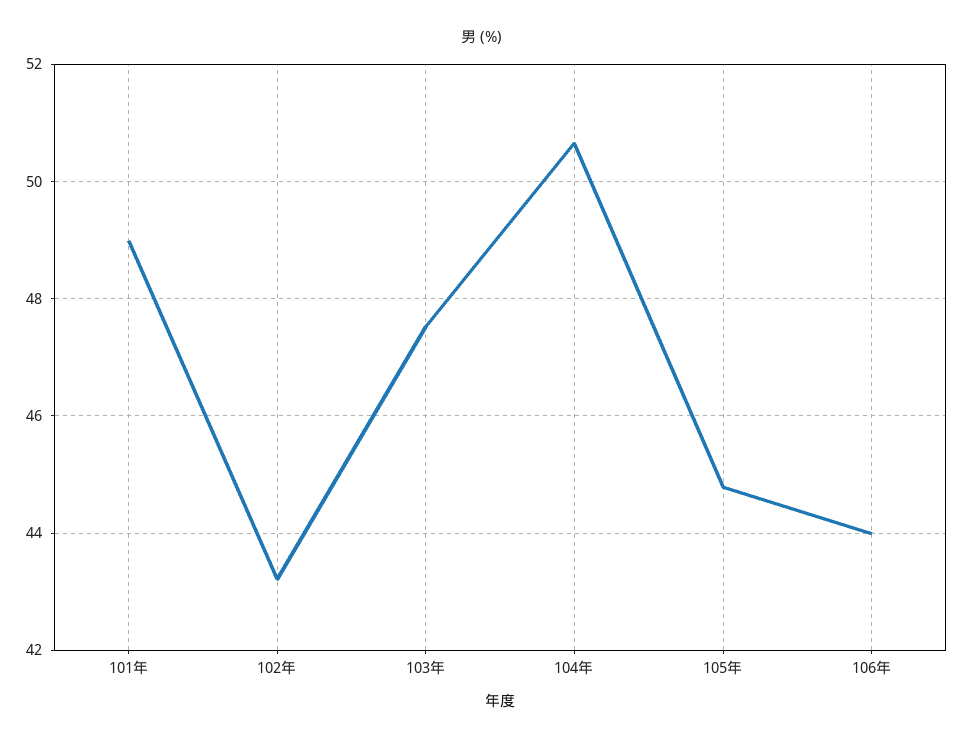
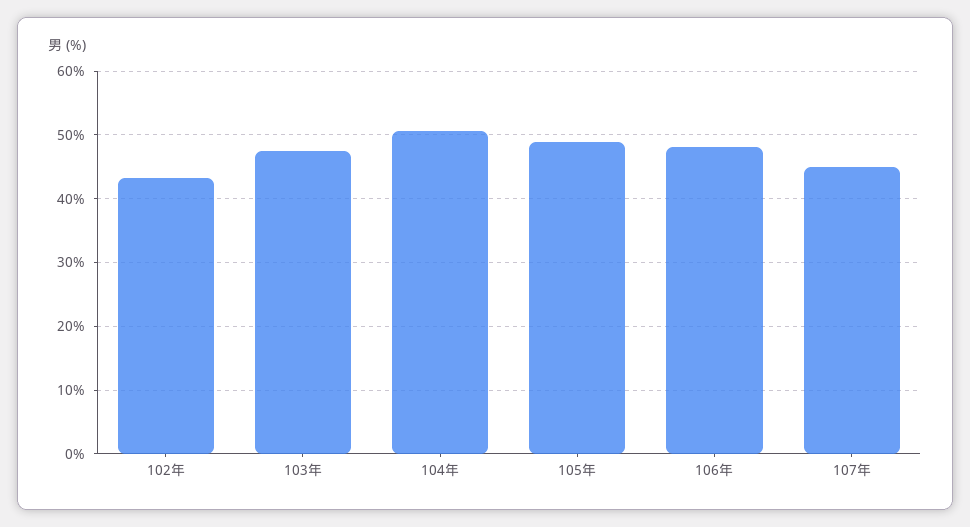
101年: 49 -> none
105年: 44.8 -> 49
106年: 44 -> 48
107年: none -> 45

